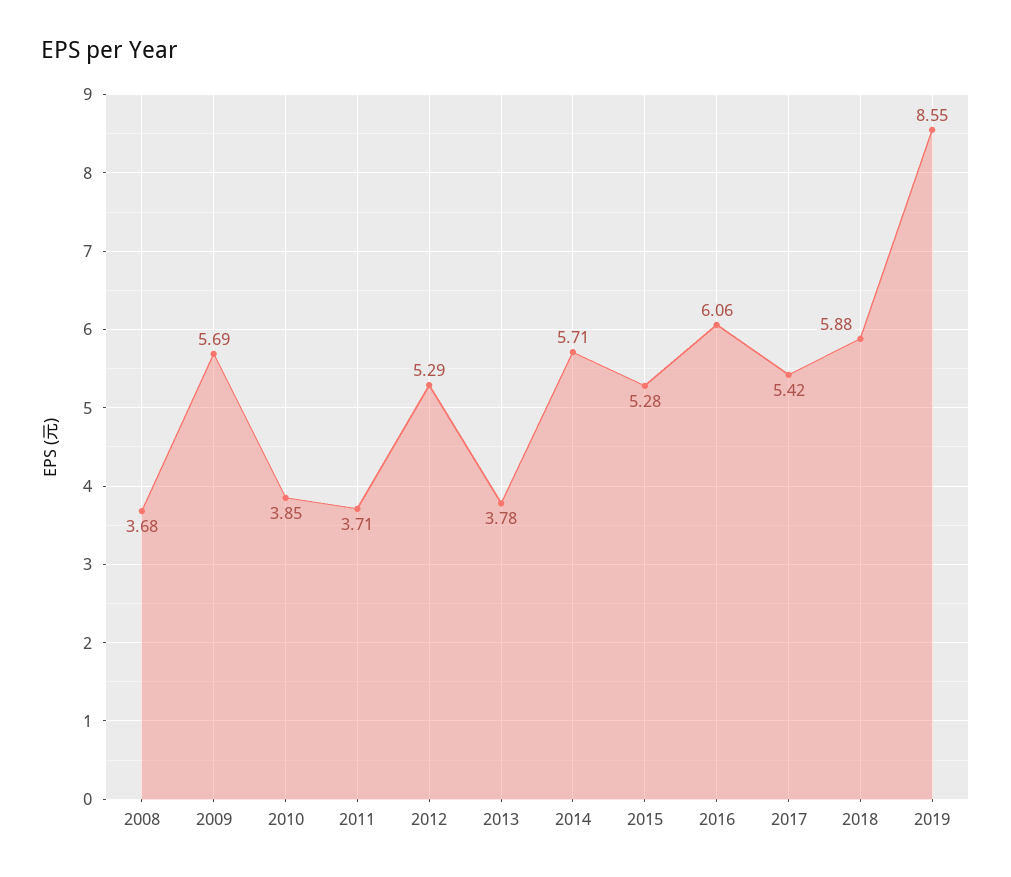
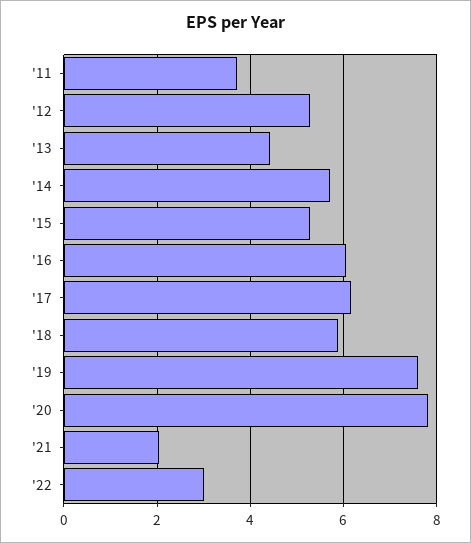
2008: 3.68 -> none
2009: 5.69 -> none
2010: 3.85 -> none
2013: 3.78 -> 4.4
2017: 5.42 -> 6.2
2019: 8.55 -> 7.6
'20: none -> 7.8
'21: none -> 2
'22: none -> 3

